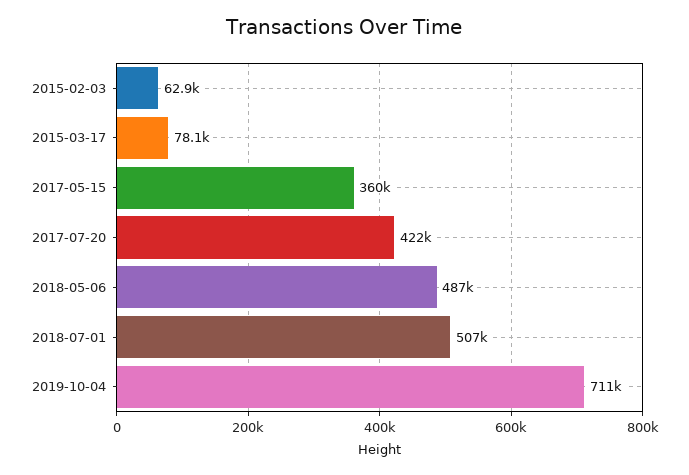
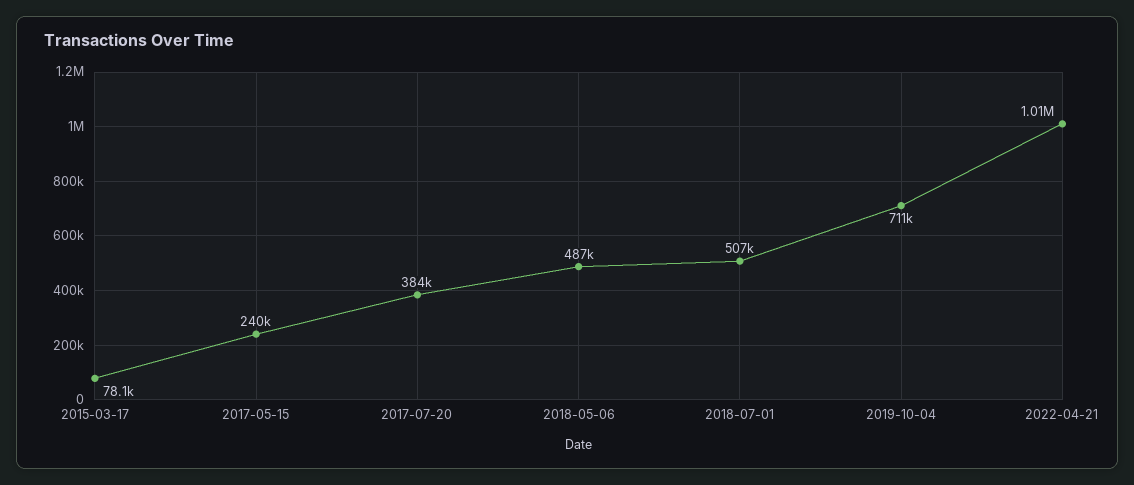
2015-02-03: 62900 -> none
2017-05-15: 360000 -> 240000
2017-07-20: 422000 -> 384000
2022-04-21: none -> 1010000

